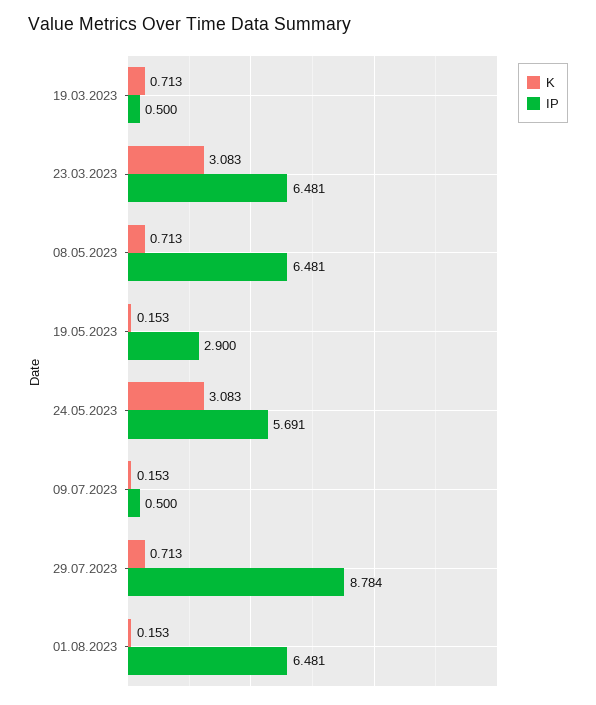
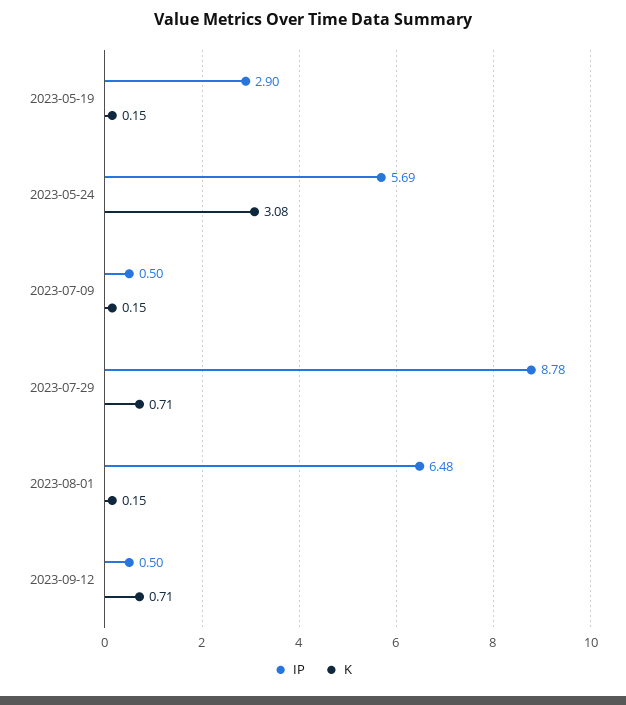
K, 19.03.2023: 0.713 -> none
IP, 19.03.2023: 0.5 -> none
K, 23.03.2023: 3.083 -> none
IP, 23.03.2023: 6.481 -> none
K, 08.05.2023: 0.713 -> none
IP, 08.05.2023: 6.481 -> none
IP, 2023-09-12: none -> 0.5
K, 2023-09-12: none -> 0.71

